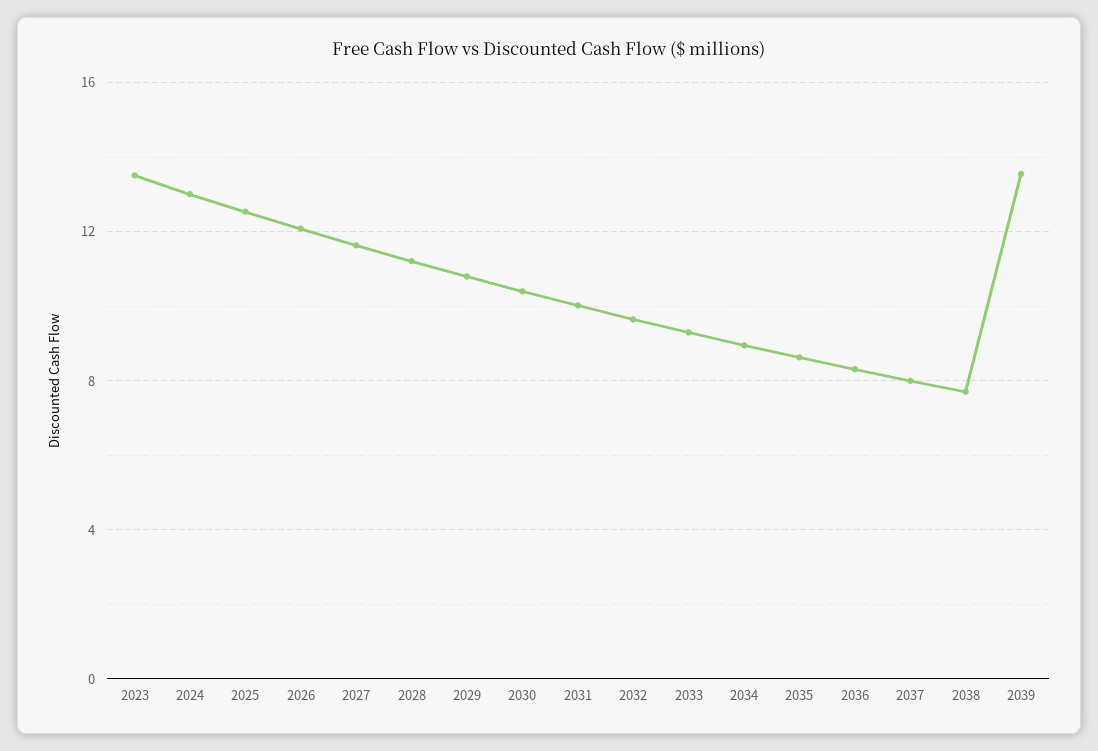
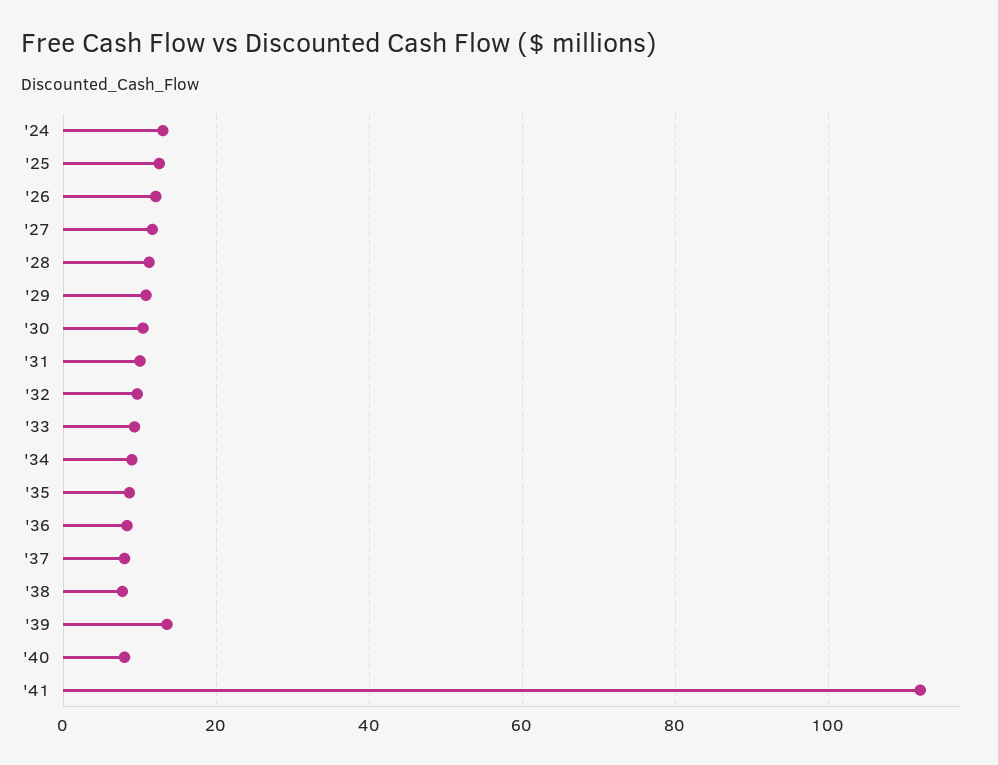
2023: 13.5 -> none
'40: none -> 8
'41: none -> 112

